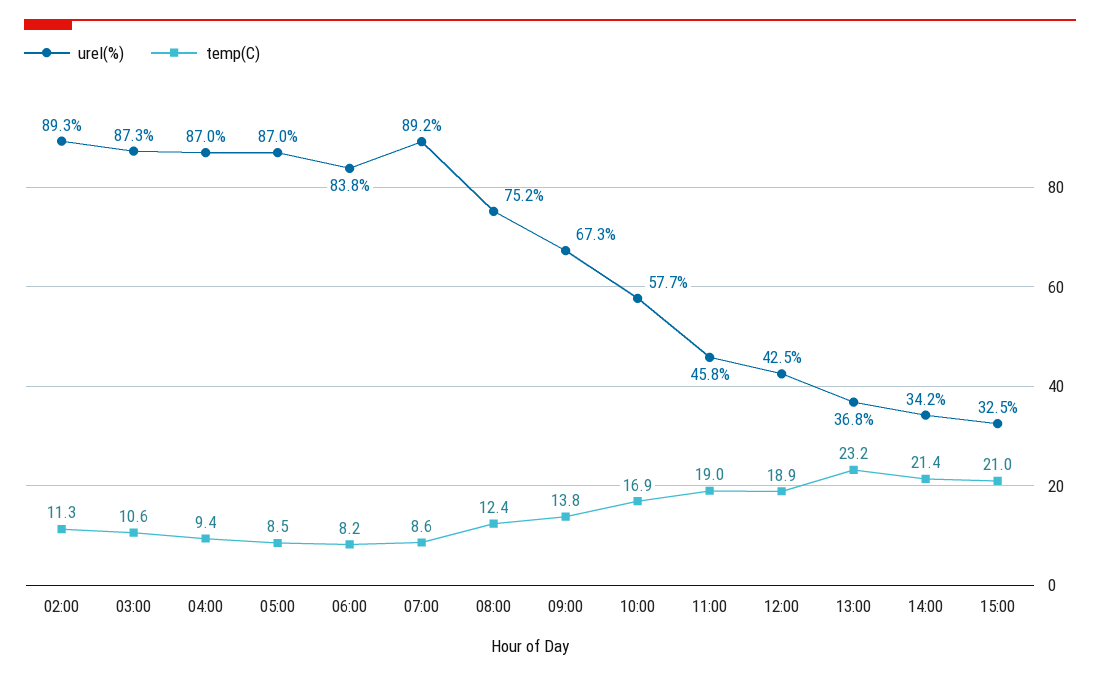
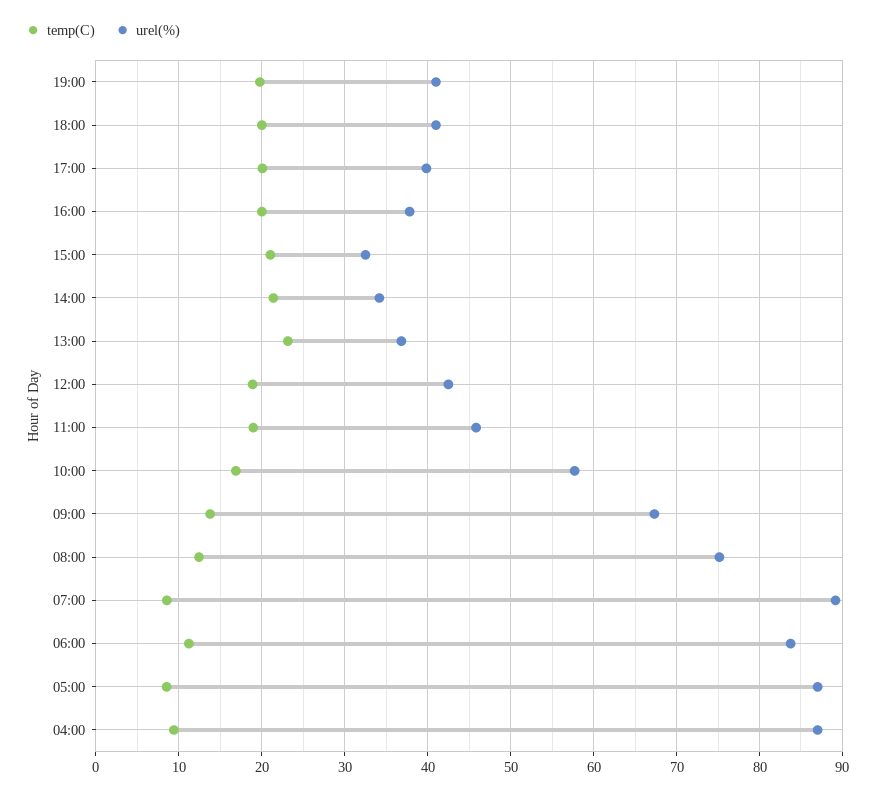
urel(%), 02:00: 89.3 -> none
temp(C), 02:00: 11.3 -> none
urel(%), 03:00: 87.3 -> none
temp(C), 03:00: 10.6 -> none
temp(C), 06:00: 8.2 -> 11
temp(C), 19:00: none -> 20
urel(%), 19:00: none -> 41
temp(C), 18:00: none -> 20
urel(%), 18:00: none -> 41
temp(C), 17:00: none -> 20
urel(%), 17:00: none -> 40
temp(C), 16:00: none -> 20
urel(%), 16:00: none -> 38

